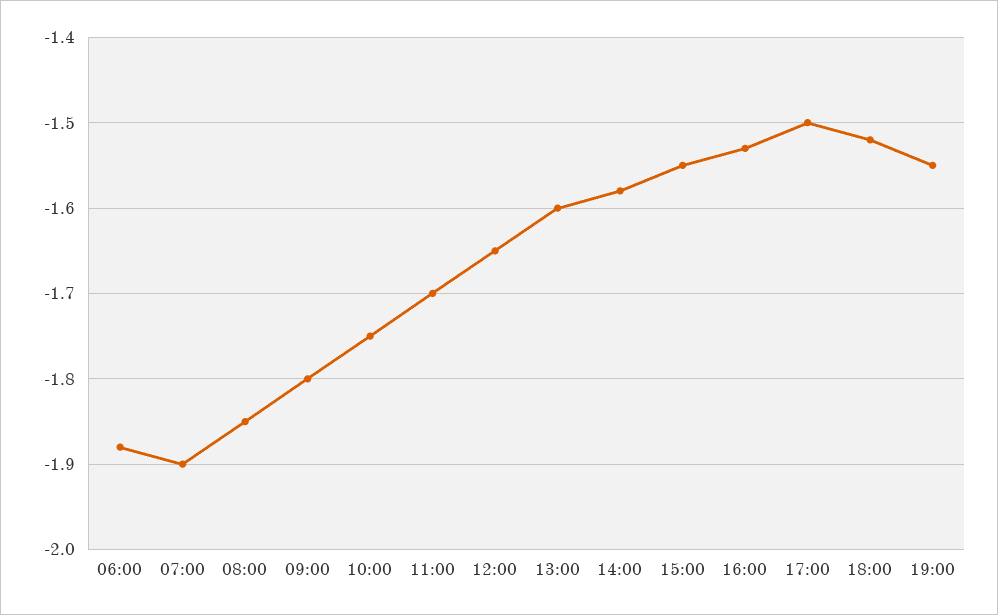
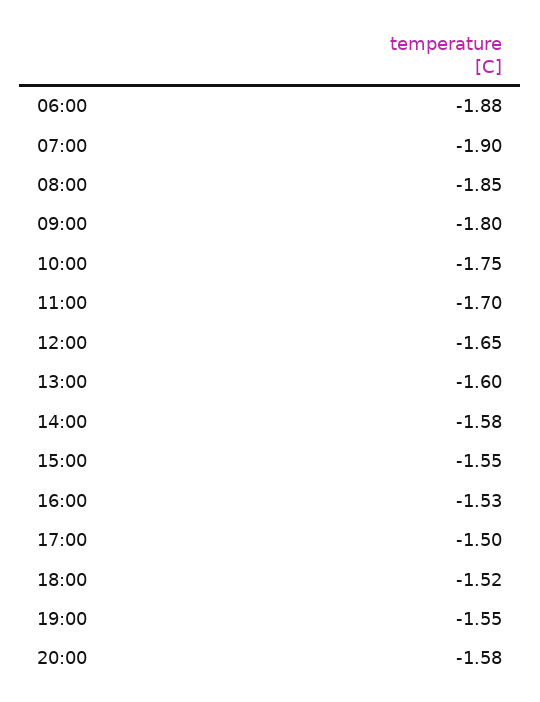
20:00: none -> -1.58

